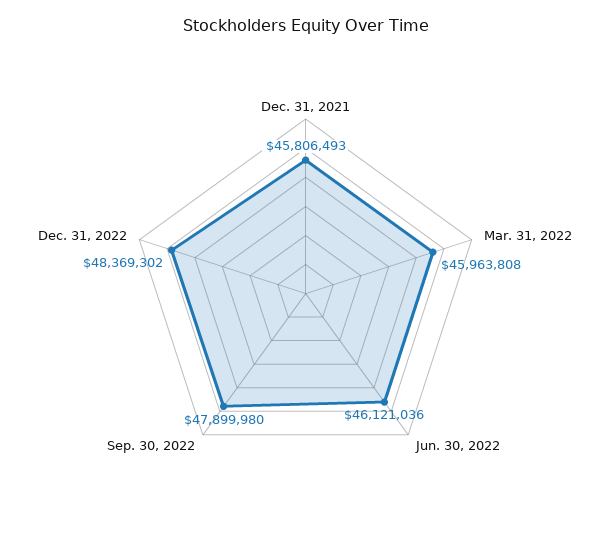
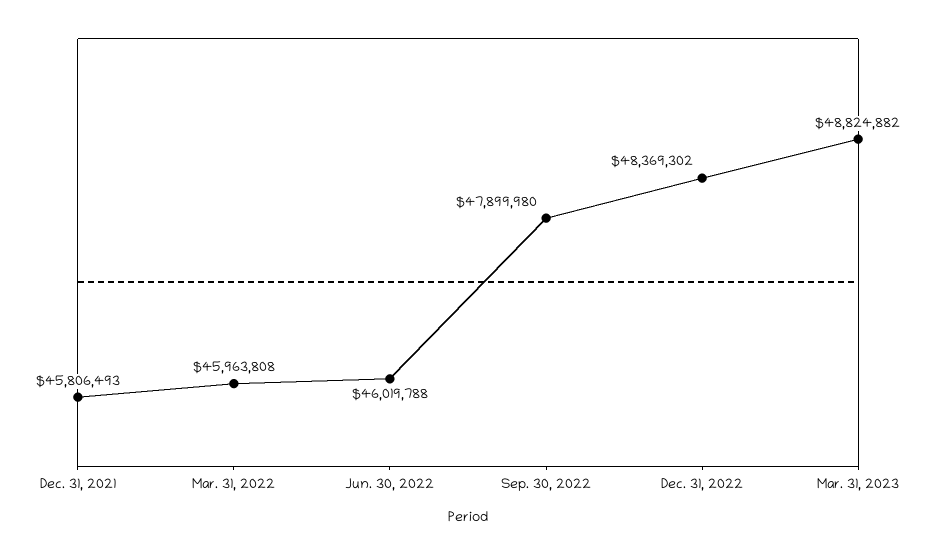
Jun. 30, 2022: 46121036 -> 46019788
Mar. 31, 2023: none -> 48824882

